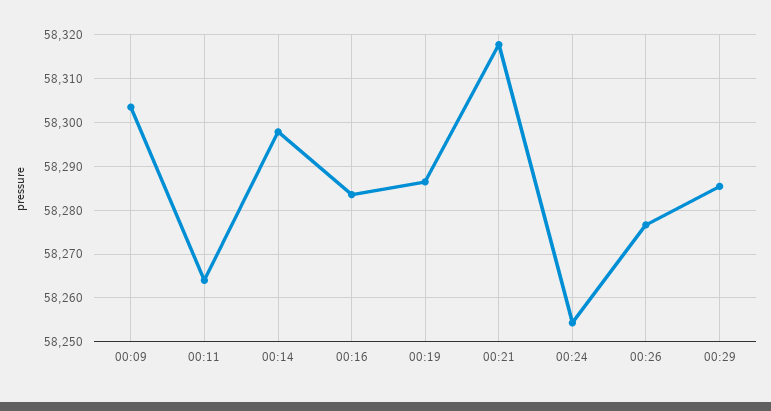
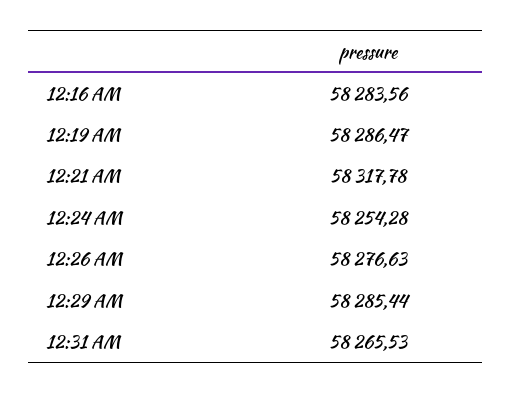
00:09: 58304 -> none
00:11: 58264 -> none
00:14: 58298 -> none
12:31 AM: none -> 58265.53

